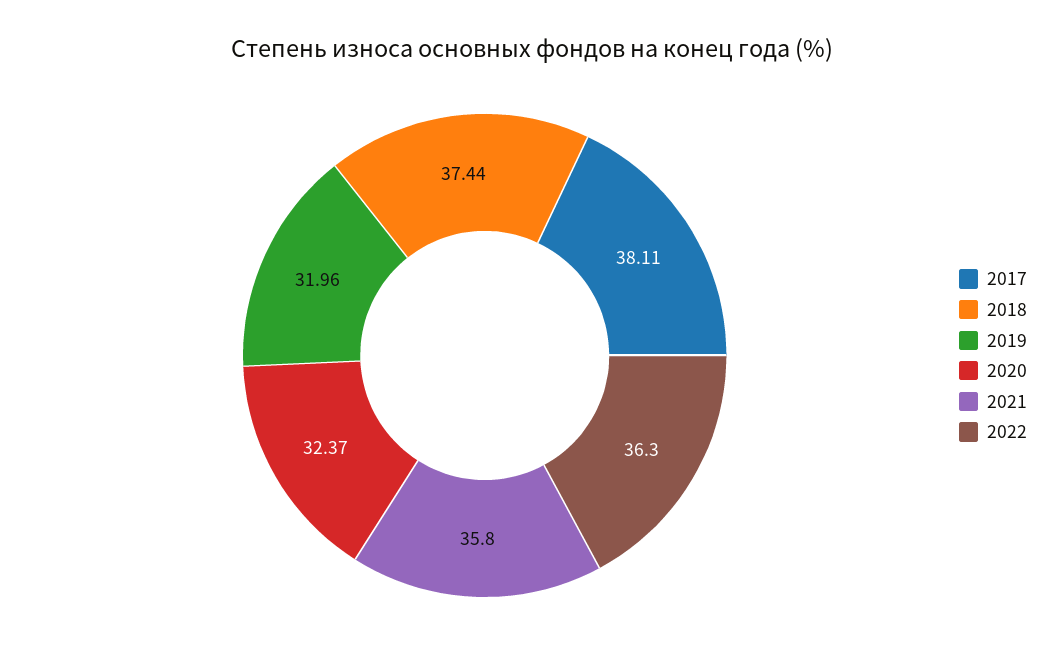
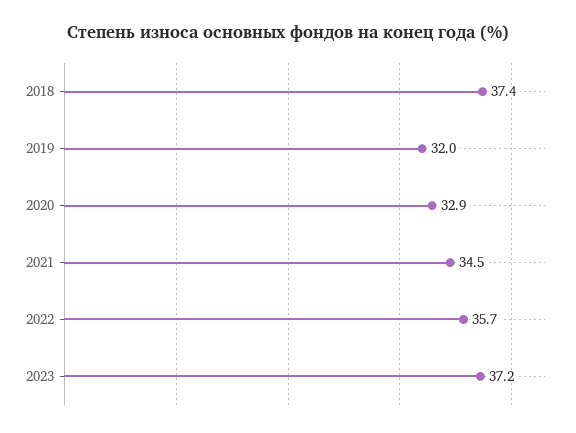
2017: 38.11 -> none
2020: 32.37 -> 32.9
2021: 35.8 -> 34.5
2022: 36.3 -> 35.7
2023: none -> 37.2

